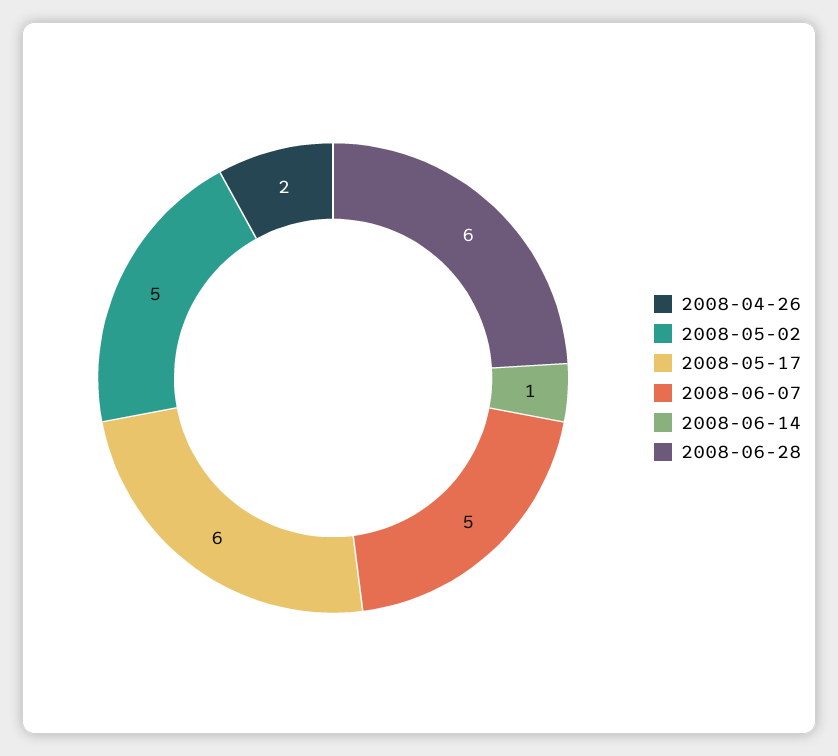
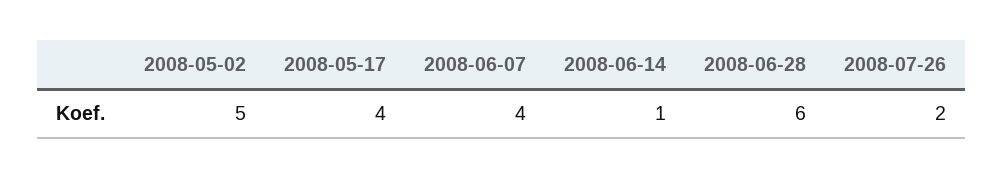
2008-04-26: 2 -> none
2008-05-17: 6 -> 4
2008-06-07: 5 -> 4
2008-07-26: none -> 2

